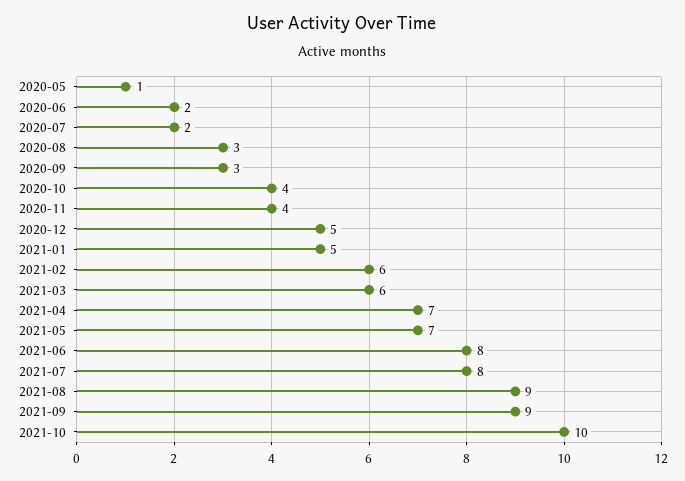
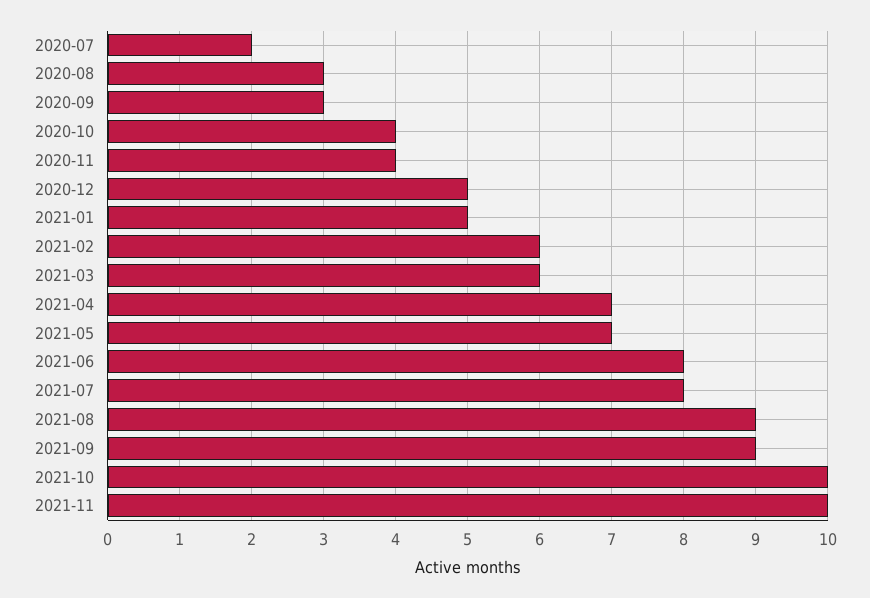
2020-05: 1 -> none
2020-06: 2 -> none
2021-11: none -> 10

